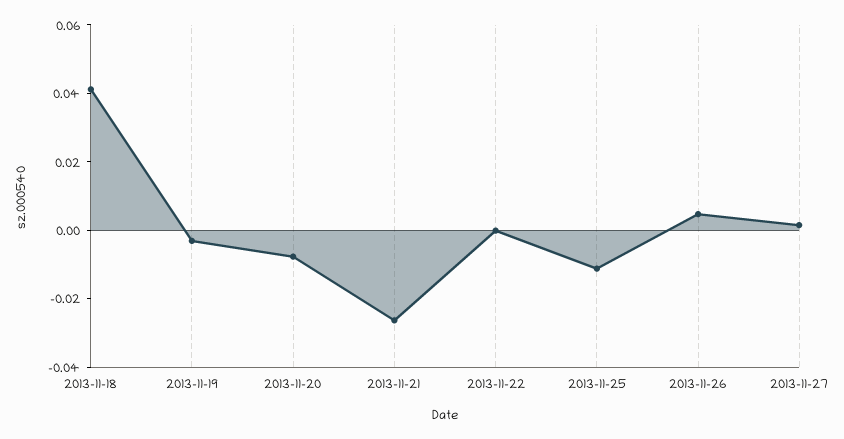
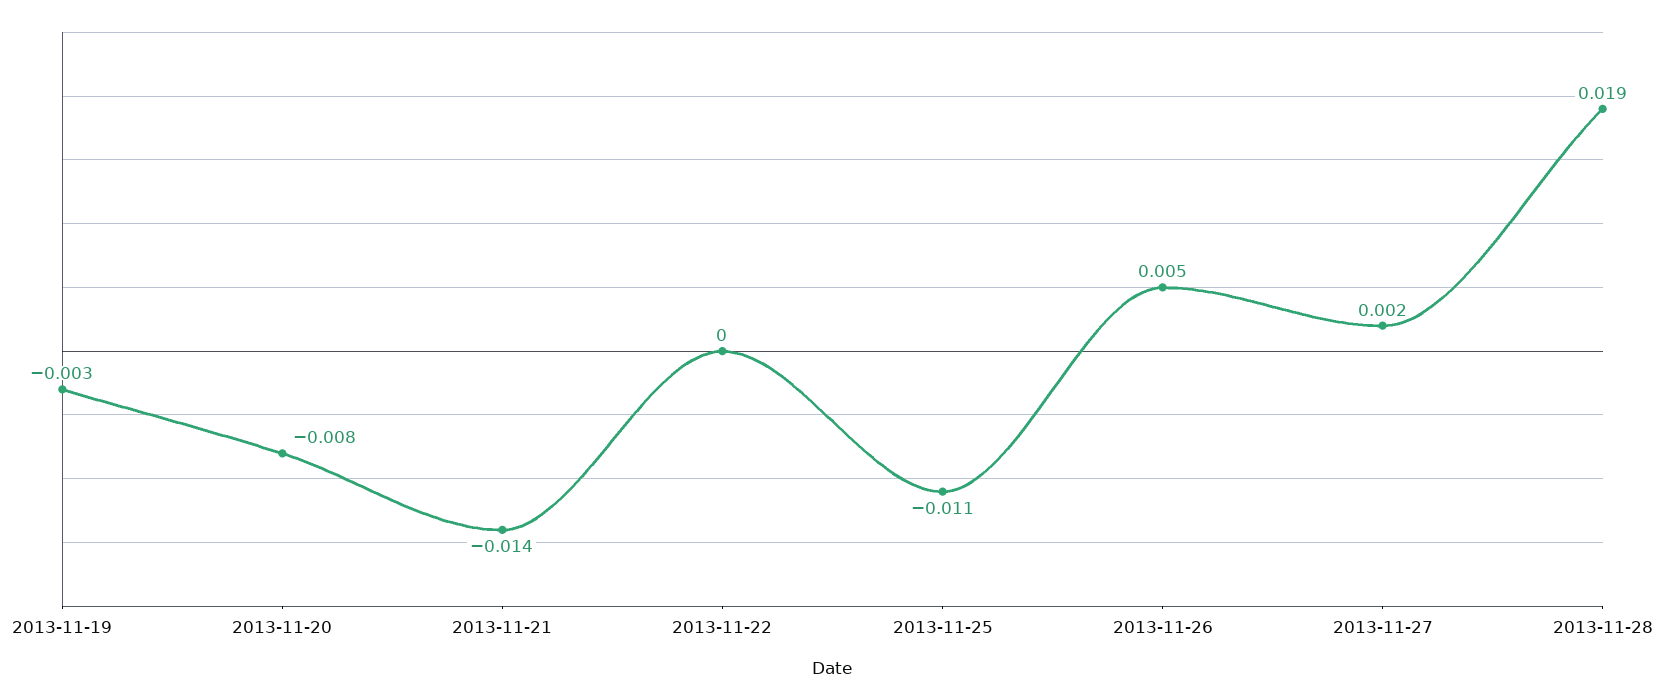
2013-11-18: 0.04 -> none
2013-11-21: -0.025 -> -0.014
2013-11-28: none -> 0.019

